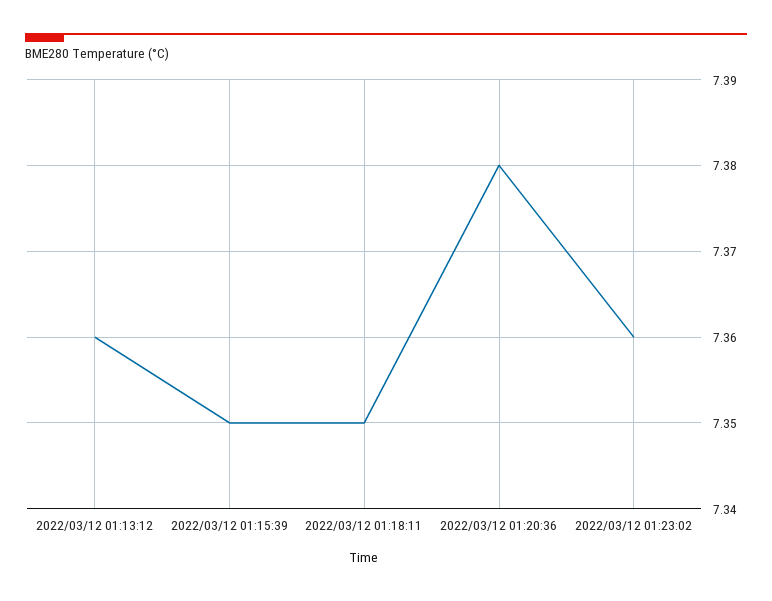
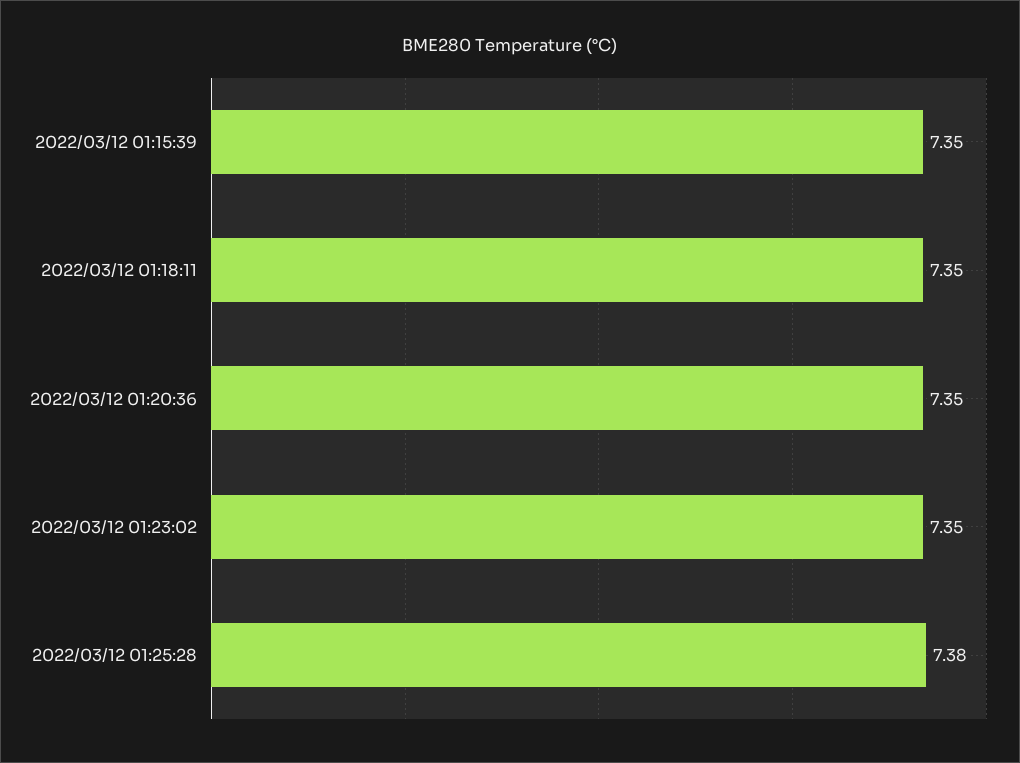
2022/03/12 01:13:12: 7.36 -> none
2022/03/12 01:20:36: 7.38 -> 7.35
2022/03/12 01:23:02: 7.36 -> 7.35
2022/03/12 01:25:28: none -> 7.38

